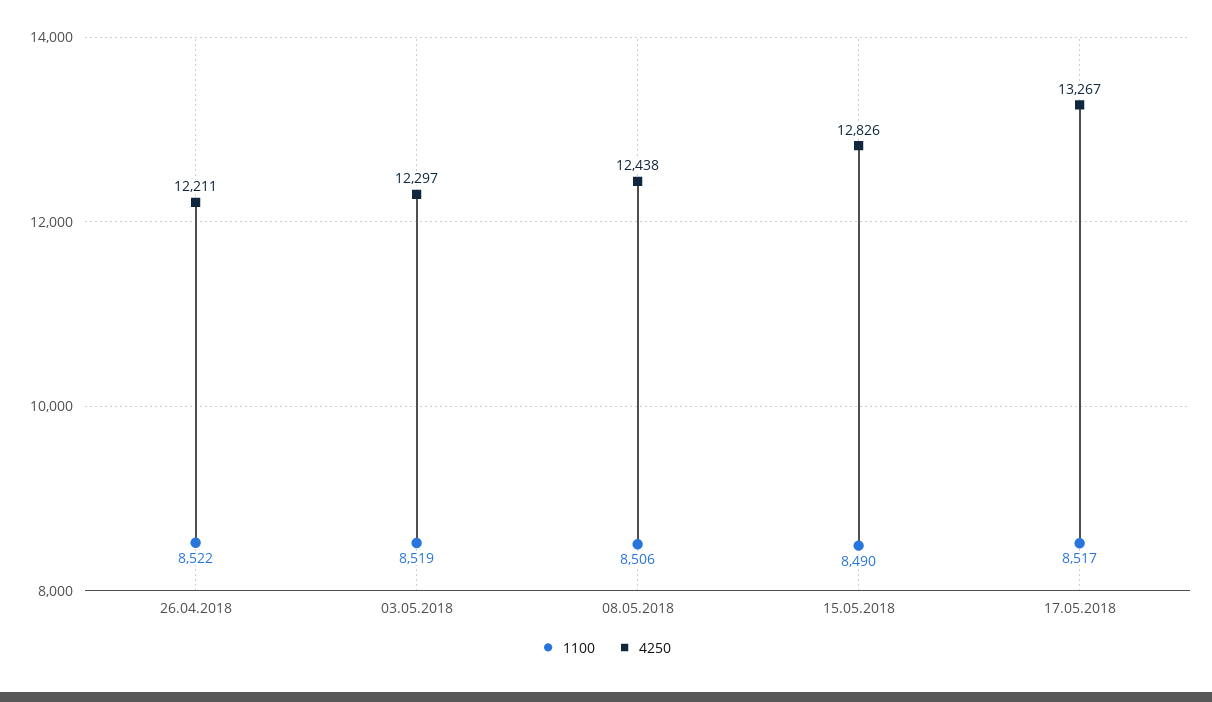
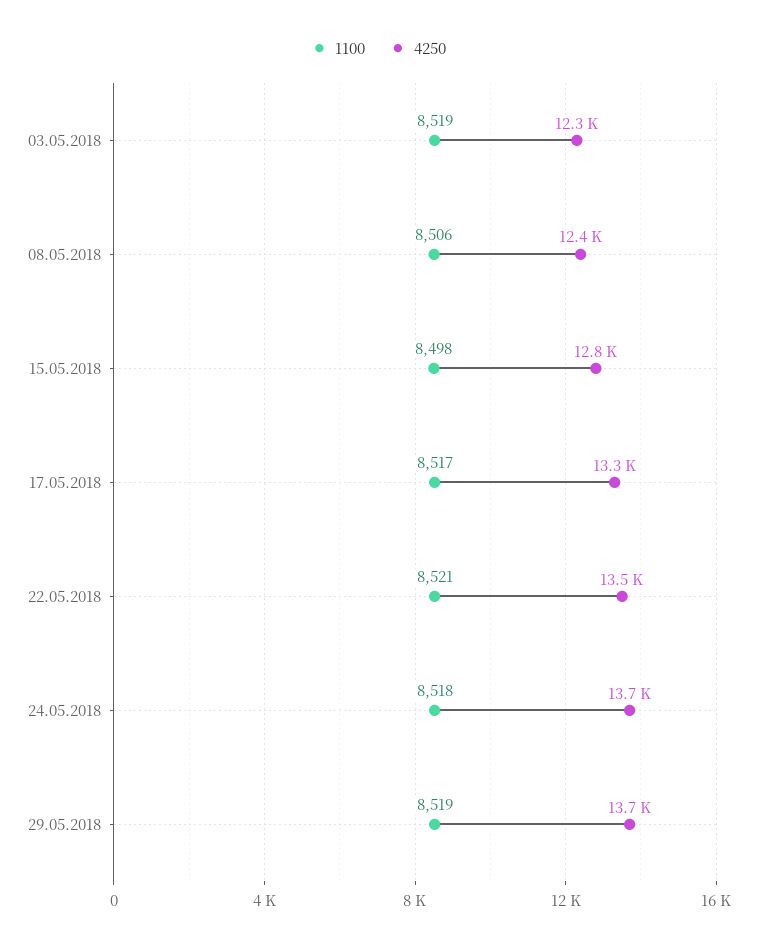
1100, 26.04.2018: 8522 -> none
4250, 26.04.2018: 12211 -> none
1100, 15.05.2018: 8490 -> 8498
1100, 22.05.2018: none -> 8521
4250, 22.05.2018: none -> 13500
1100, 24.05.2018: none -> 8518
4250, 24.05.2018: none -> 13700
1100, 29.05.2018: none -> 8519
4250, 29.05.2018: none -> 13700

